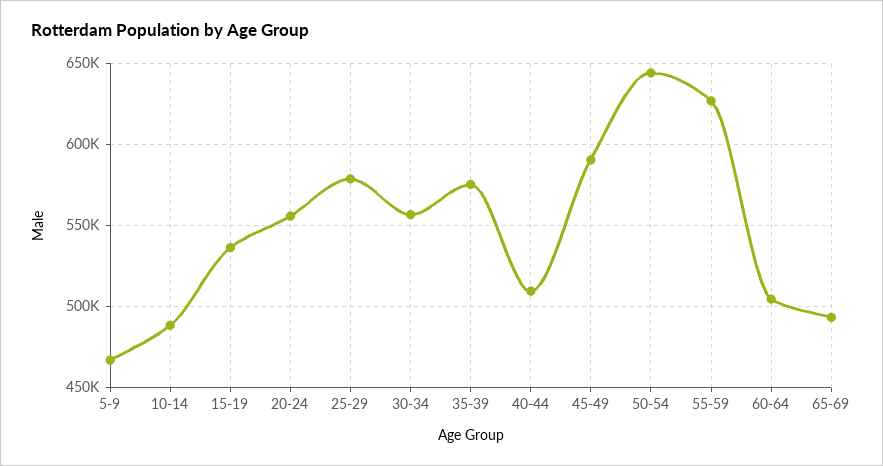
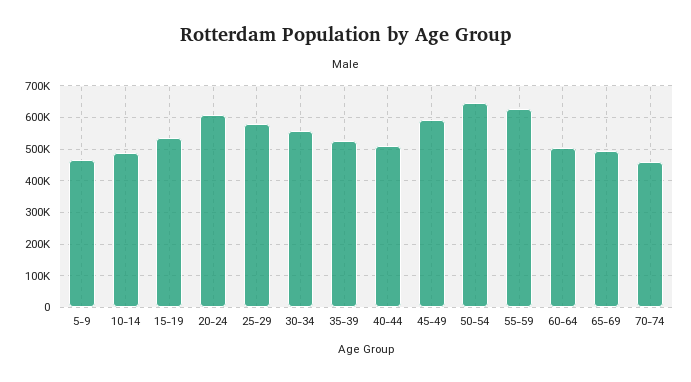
20-24: 555000 -> 600000
35-39: 575000 -> 520000
70-74: none -> 460000

